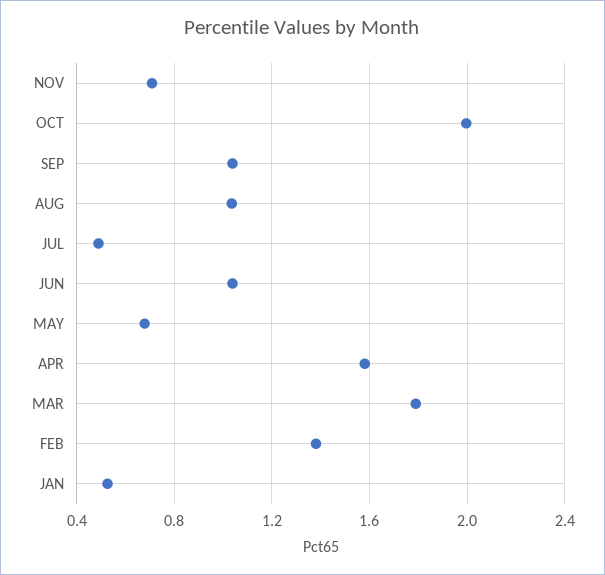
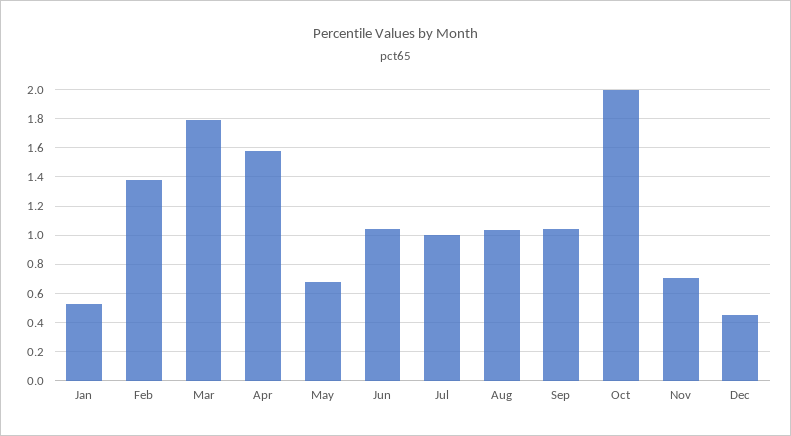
JUL: 0.5 -> 1
Dec: none -> 0.45

